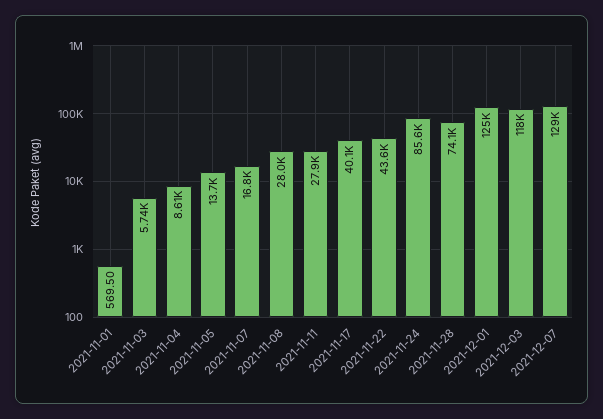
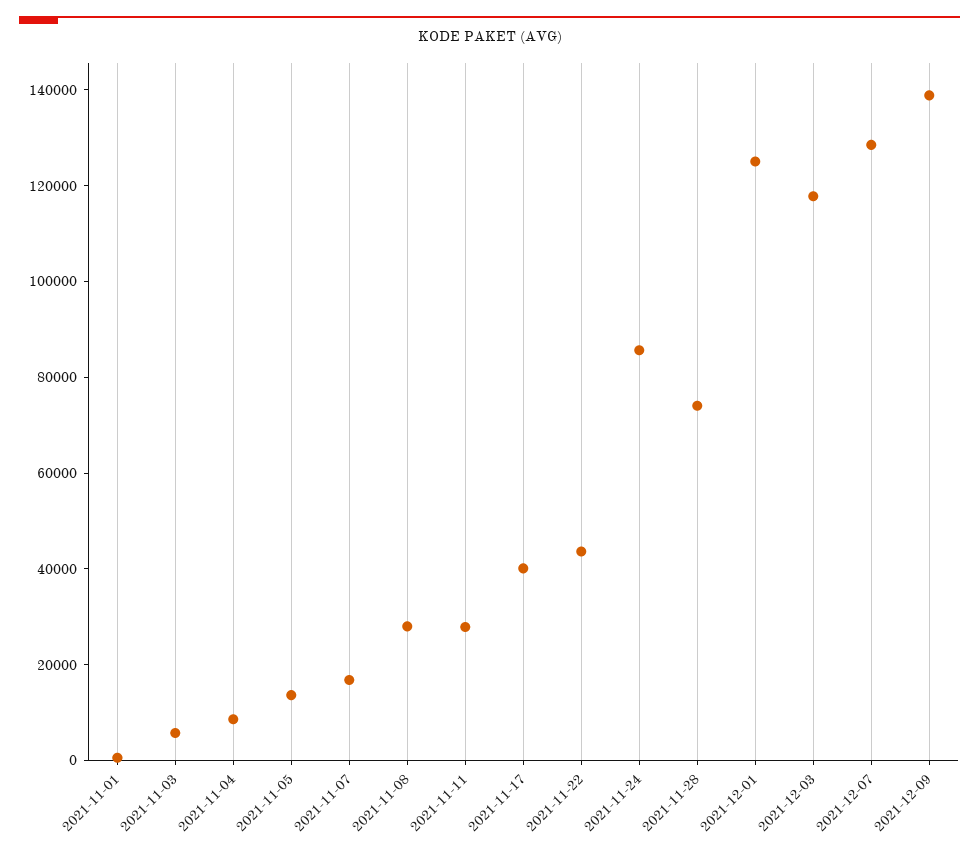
2021-12-09: none -> 140000

